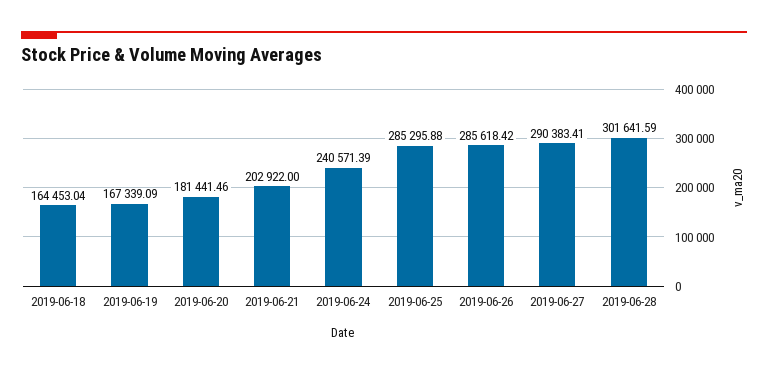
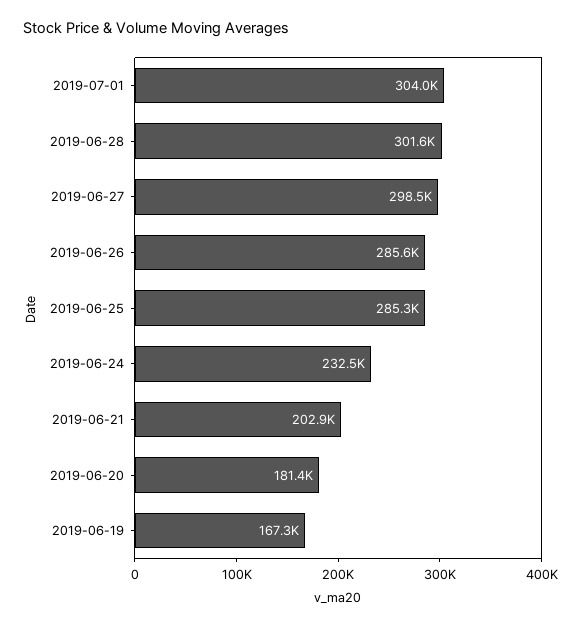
2019-06-18: 164453.04 -> none
2019-06-24: 240571.39 -> 232500
2019-06-27: 290383.41 -> 298500
2019-07-01: none -> 304000

